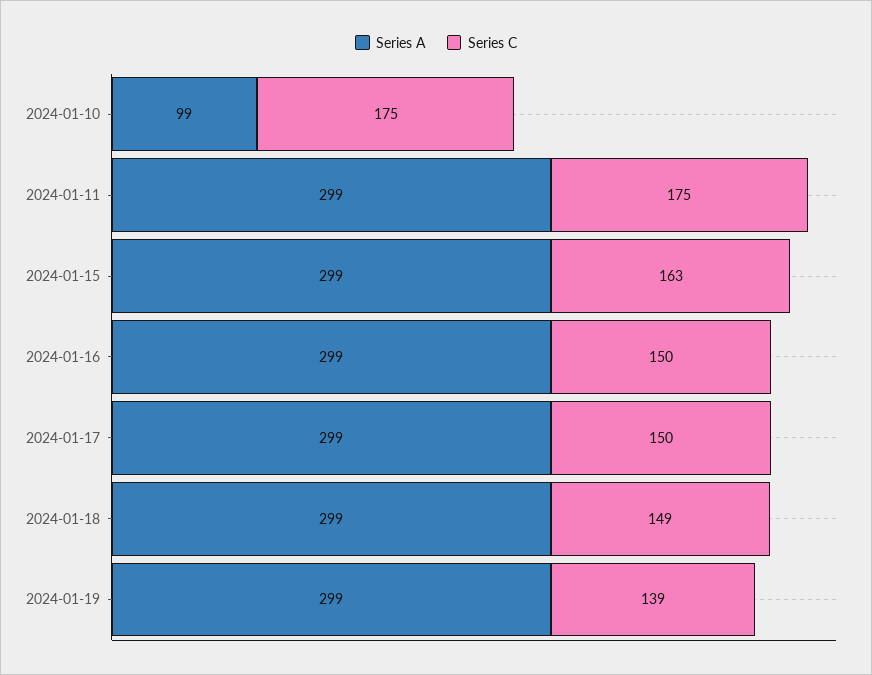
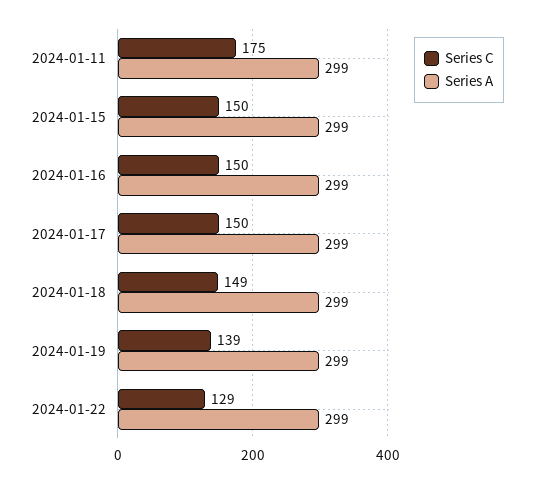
Series A, 2024-01-10: 99 -> none
Series C, 2024-01-10: 175 -> none
Series C, 2024-01-15: 163 -> 150
Series C, 2024-01-22: none -> 129
Series A, 2024-01-22: none -> 299

